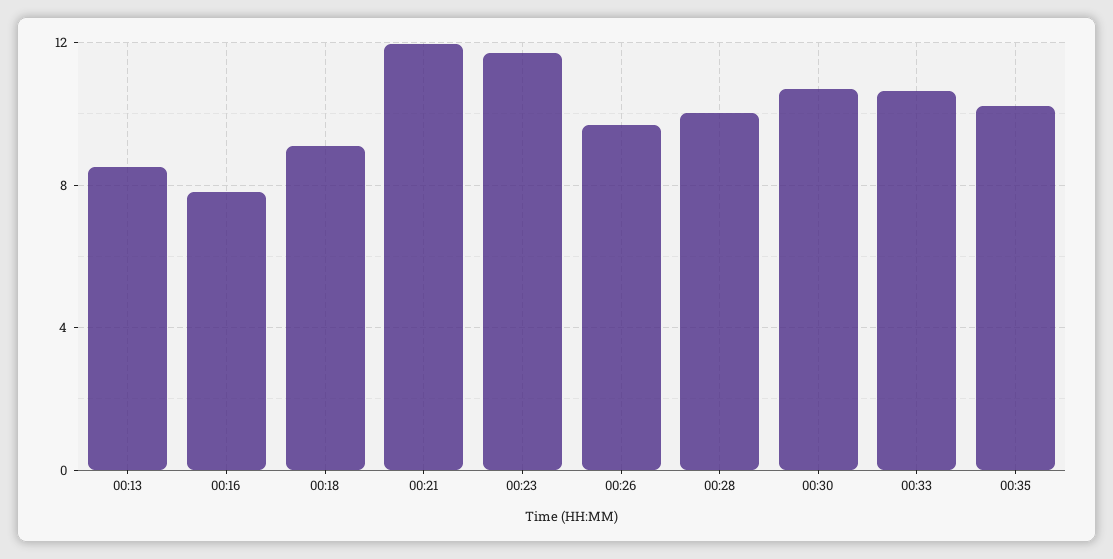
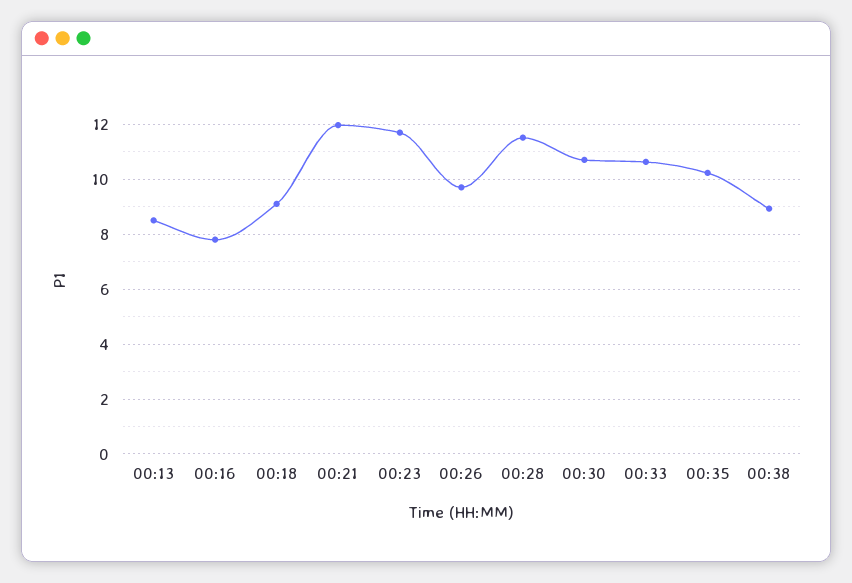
00:28: 10 -> 11.5
00:38: none -> 9

